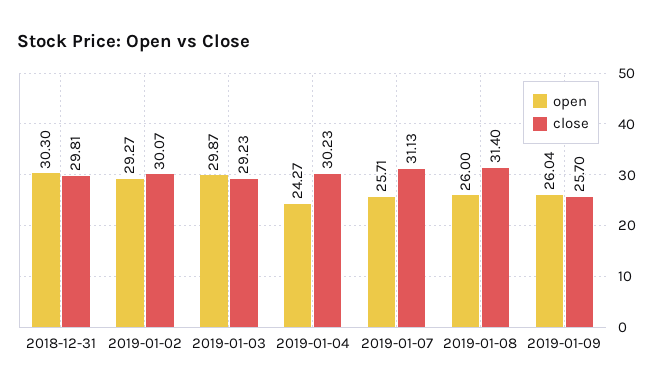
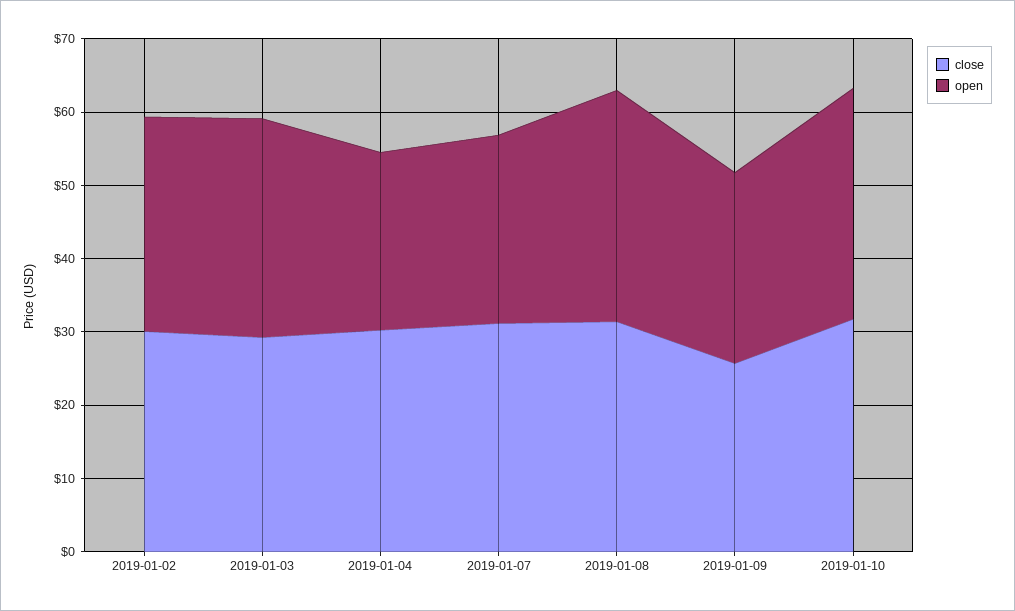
open, 2018-12-31: 30.3 -> none
close, 2018-12-31: 29.81 -> none
open, 2019-01-08: 26 -> 32
close, 2019-01-10: none -> 32
open, 2019-01-10: none -> 32

